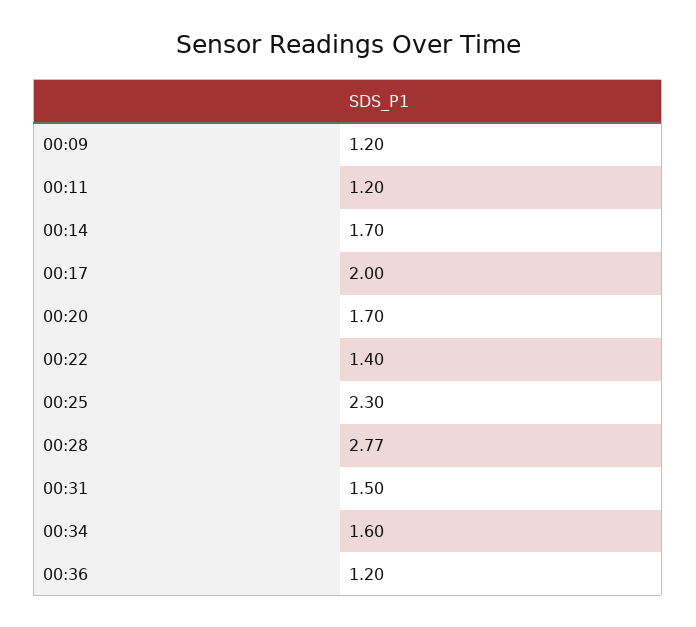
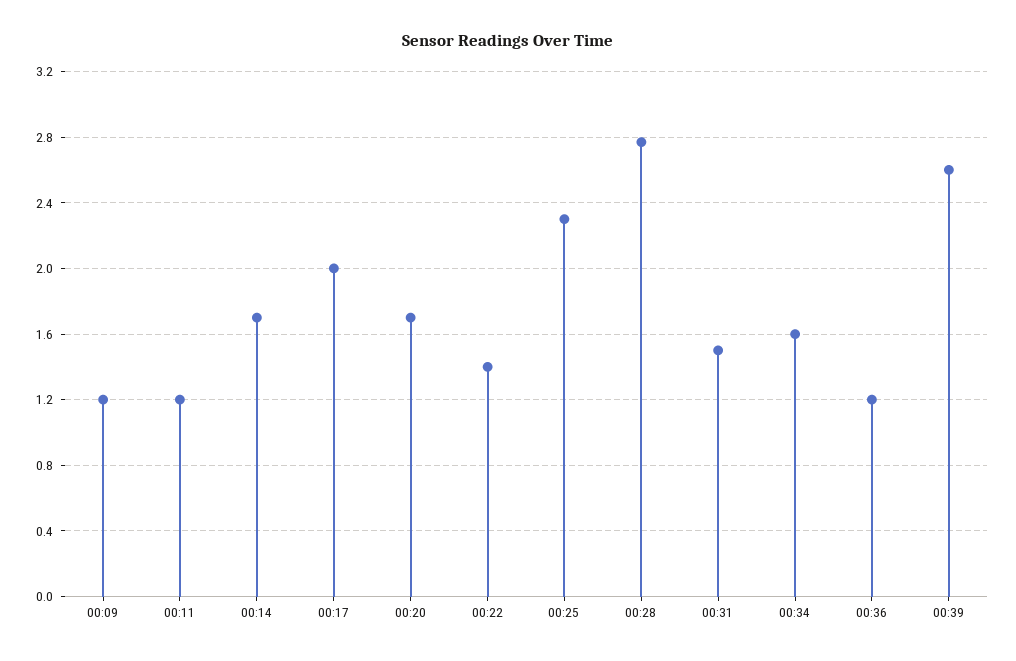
00:39: none -> 2.6

